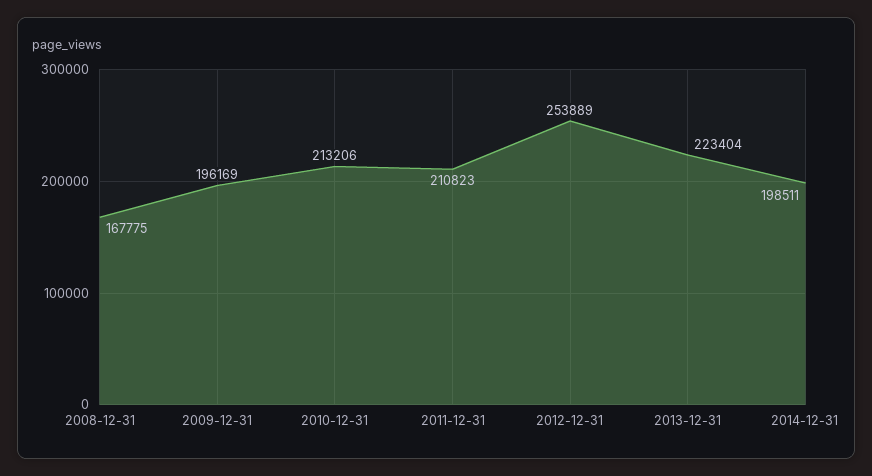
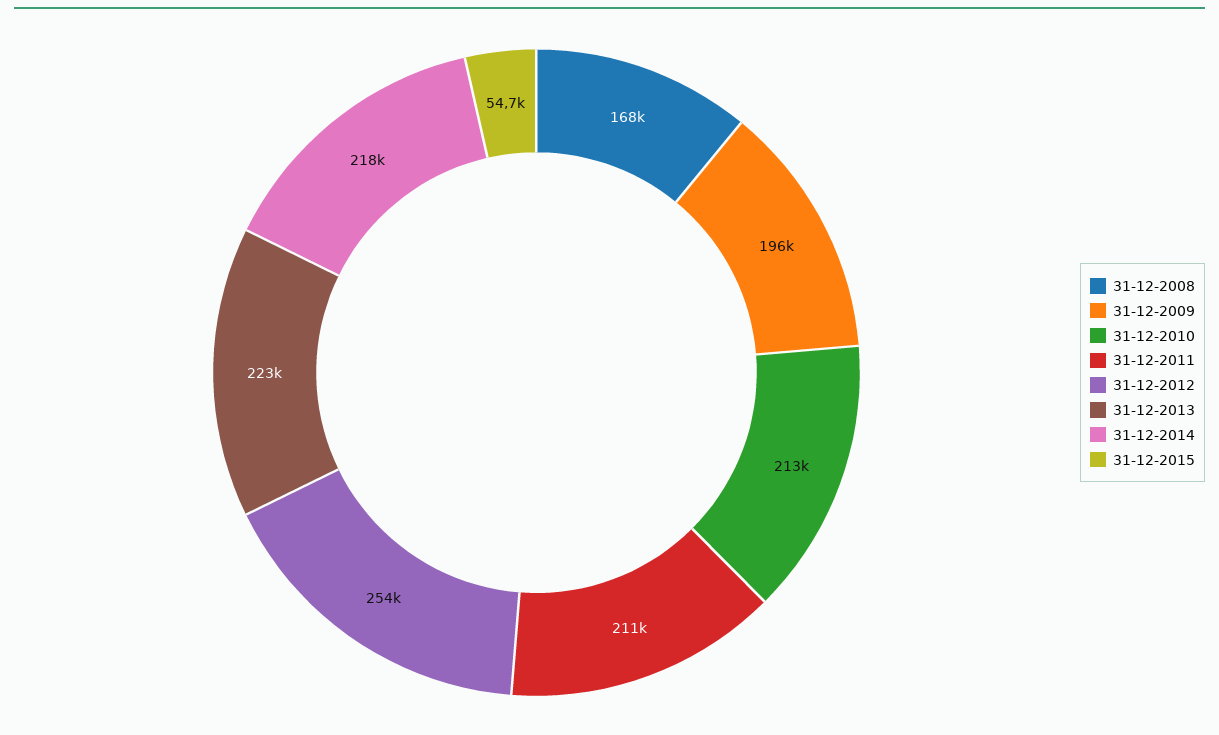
2014-12-31: 198511 -> 218000
31-12-2015: none -> 54700

